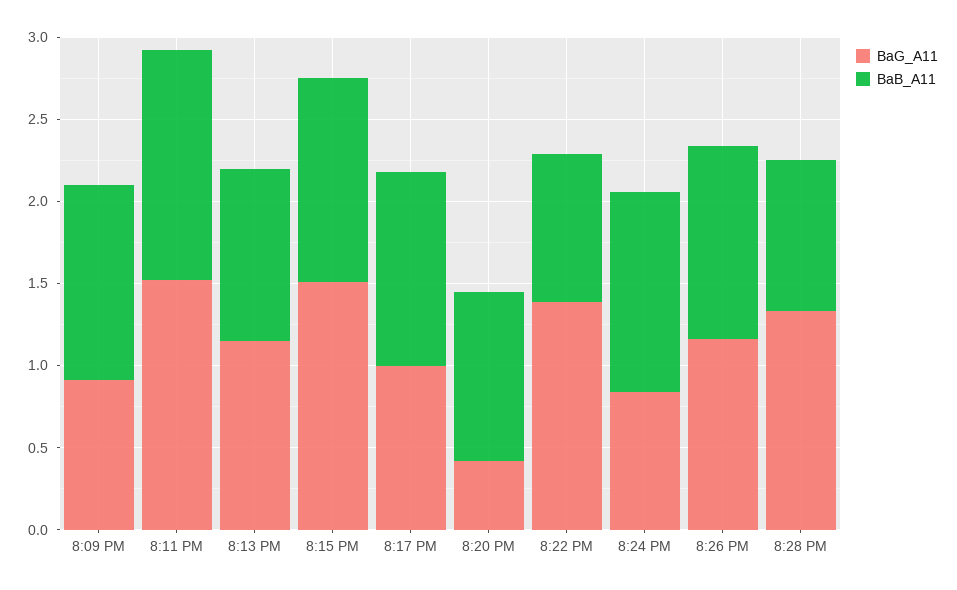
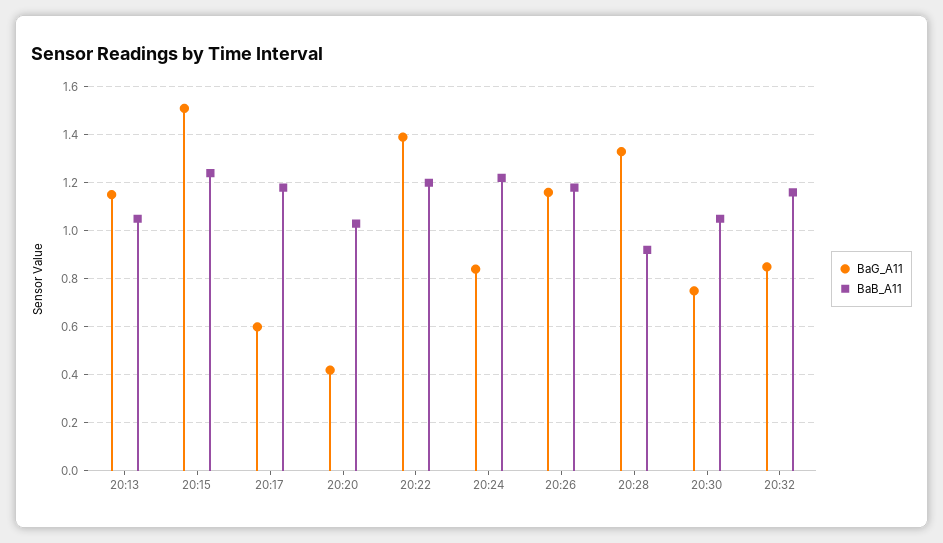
BaG_A11, 8:09 PM: 0.9 -> none
BaB_A11, 8:09 PM: 1.2 -> none
BaG_A11, 8:11 PM: 1.5 -> none
BaB_A11, 8:11 PM: 1.4 -> none
BaG_A11, 8:17 PM: 1 -> 0.6
BaB_A11, 8:22 PM: 0.9 -> 1.2
BaG_A11, 20:30: none -> 0.75
BaB_A11, 20:30: none -> 1.05
BaG_A11, 20:32: none -> 0.85
BaB_A11, 20:32: none -> 1.15

